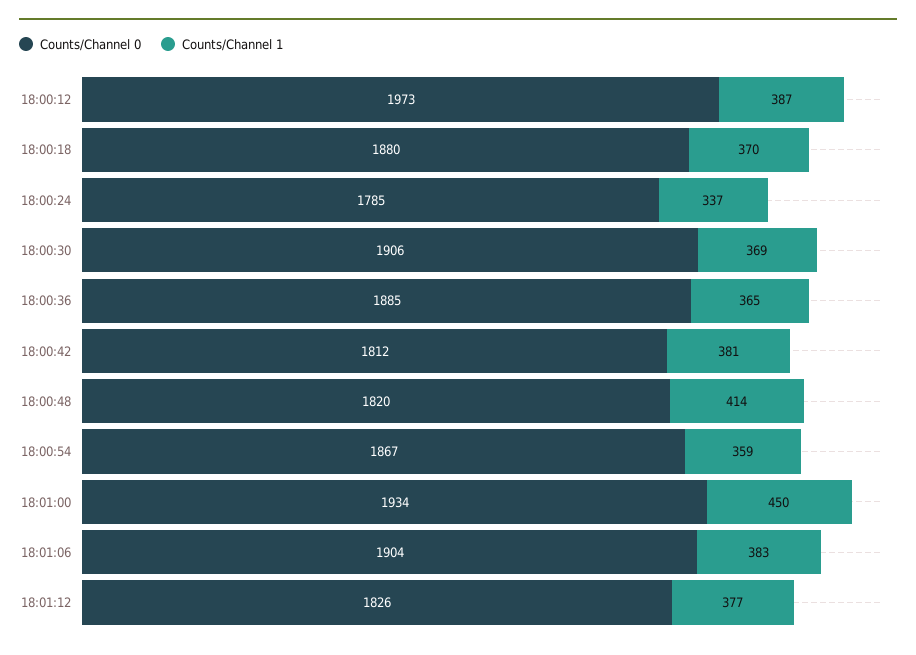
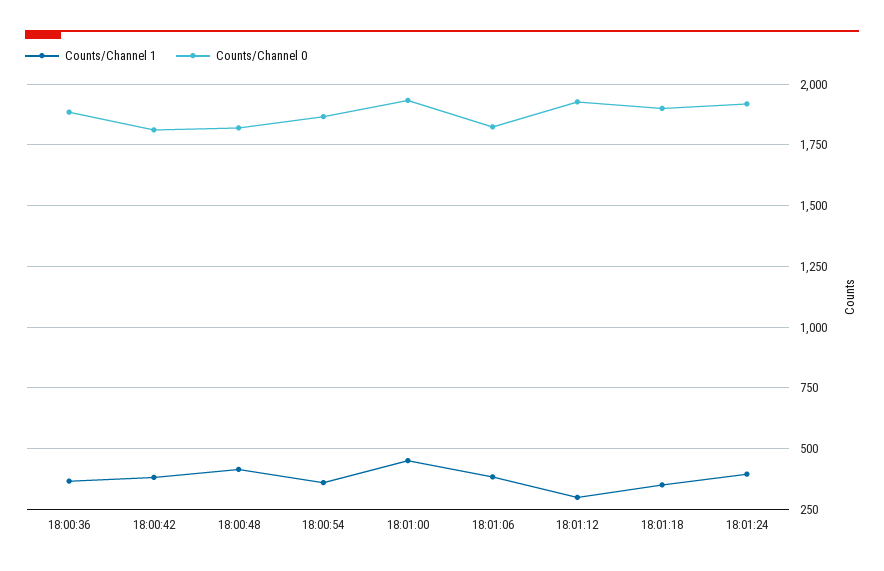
Counts/Channel 0, 18:00:12: 1973 -> none
Counts/Channel 1, 18:00:12: 387 -> none
Counts/Channel 0, 18:00:18: 1880 -> none
Counts/Channel 1, 18:00:18: 370 -> none
Counts/Channel 0, 18:00:24: 1785 -> none
Counts/Channel 1, 18:00:24: 337 -> none
Counts/Channel 0, 18:00:30: 1906 -> none
Counts/Channel 1, 18:00:30: 369 -> none
Counts/Channel 0, 18:01:06: 1904 -> 1825
Counts/Channel 0, 18:01:12: 1826 -> 1925
Counts/Channel 1, 18:01:12: 377 -> 300
Counts/Channel 1, 18:01:18: none -> 350
Counts/Channel 0, 18:01:18: none -> 1900
Counts/Channel 1, 18:01:24: none -> 400
Counts/Channel 0, 18:01:24: none -> 1925

